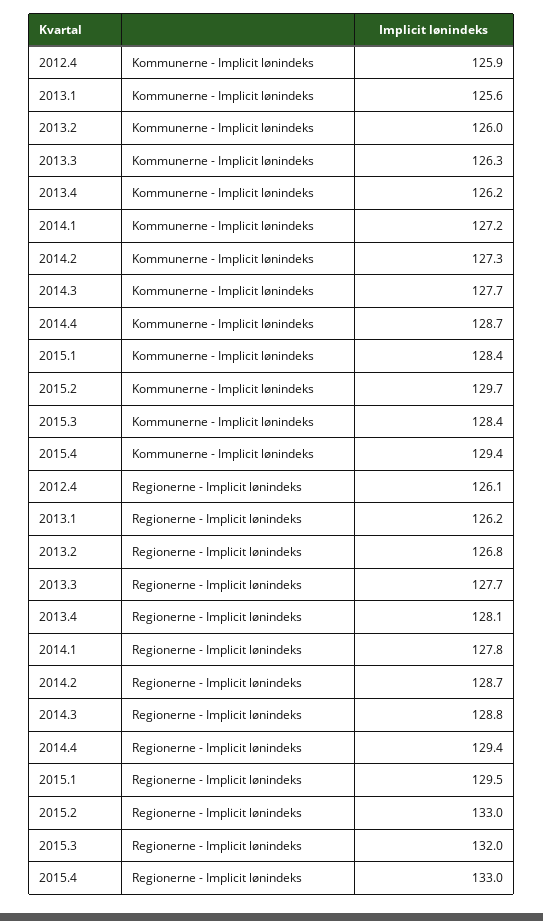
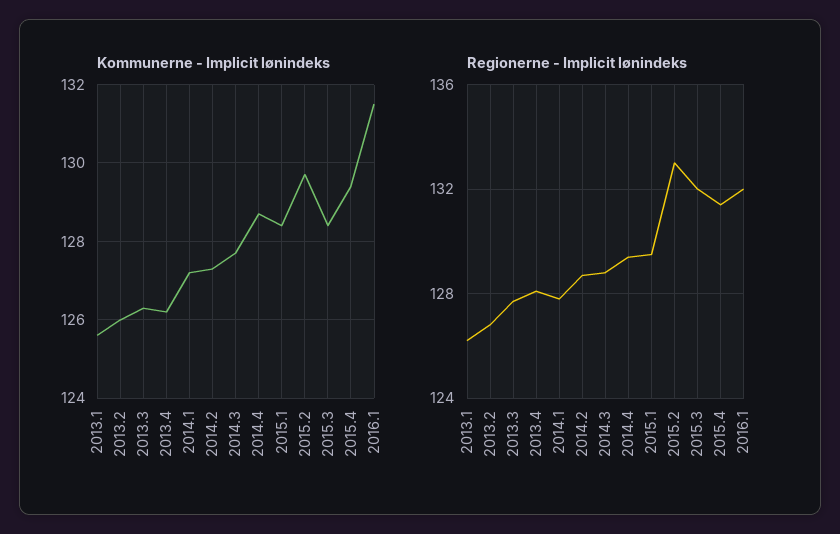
Kommunerne - Implicit lønindeks, 2012.4: 125.9 -> none
Regionerne - Implicit lønindeks, 2012.4: 126.1 -> none
Regionerne - Implicit lønindeks, 2015.4: 133 -> 131.5
Kommunerne - Implicit lønindeks, 2016.1: none -> 131.5
Regionerne - Implicit lønindeks, 2016.1: none -> 132

